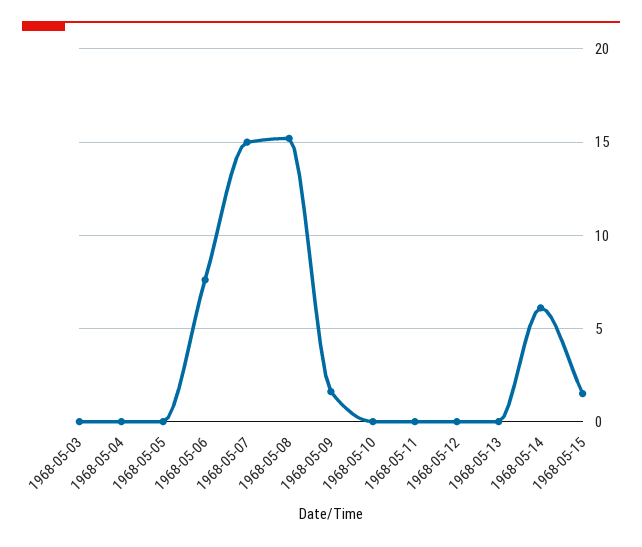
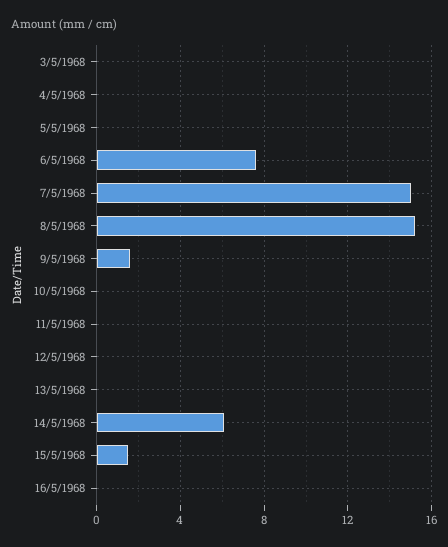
16/5/1968: none -> 0

